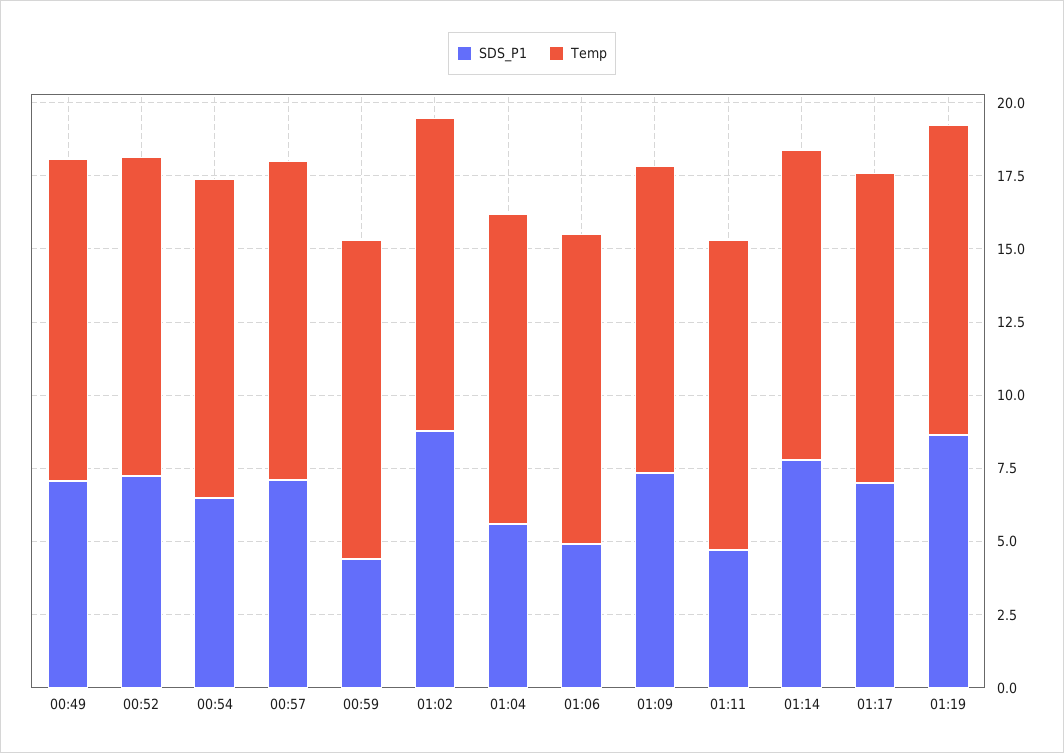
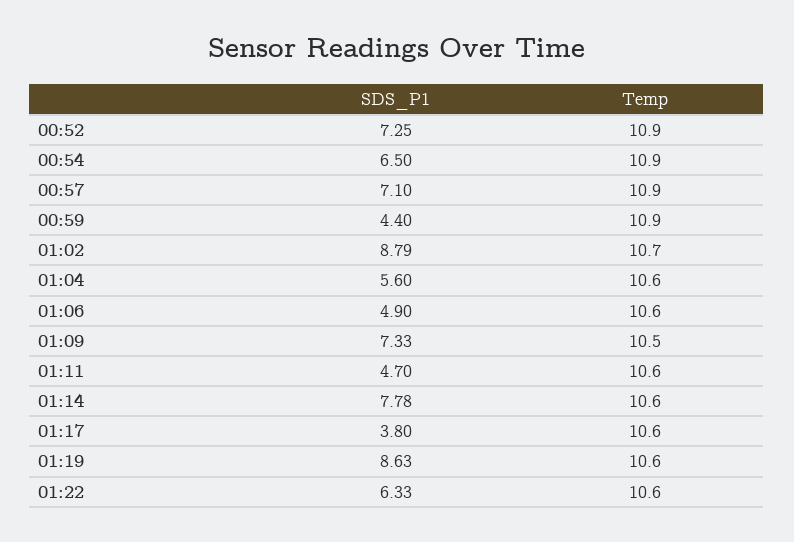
SDS_P1, 00:49: 7 -> none
Temp, 00:49: 11 -> none
SDS_P1, 01:17: 7 -> 3.8
SDS_P1, 01:22: none -> 6.33
Temp, 01:22: none -> 10.6

